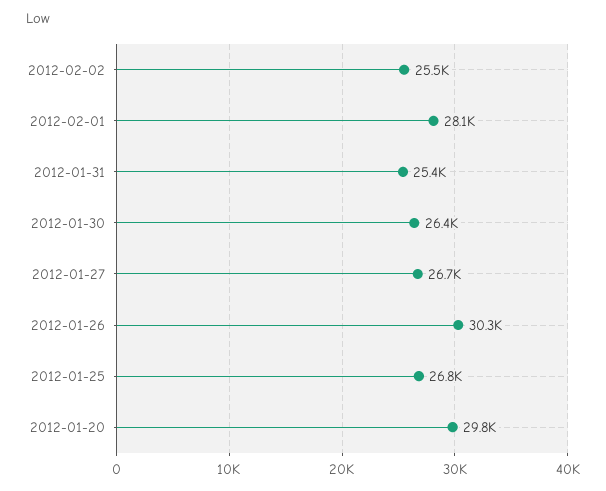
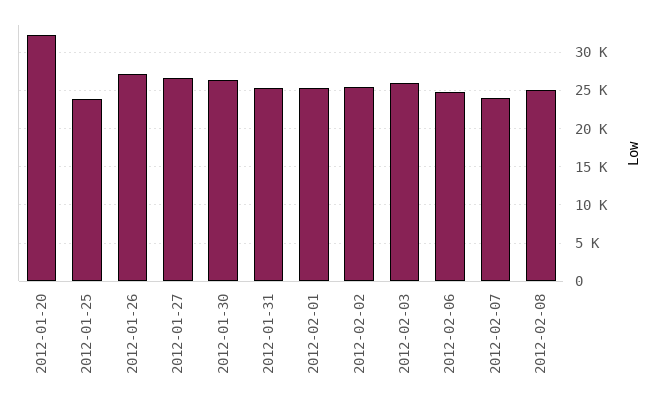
2012-02-01: 28100 -> 25000
2012-01-26: 30300 -> 27000
2012-01-25: 26800 -> 24000
2012-01-20: 29800 -> 32000
2012-02-03: none -> 26000
2012-02-06: none -> 25000
2012-02-07: none -> 24000
2012-02-08: none -> 25000

